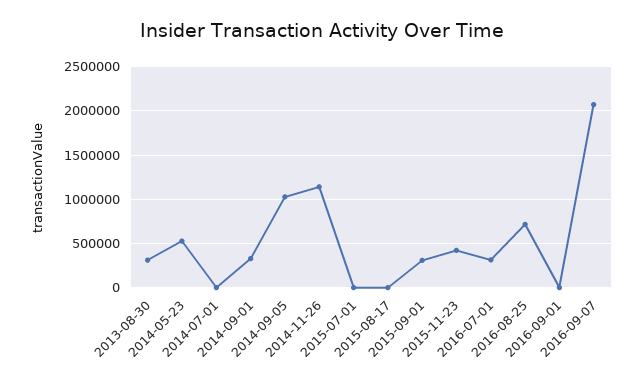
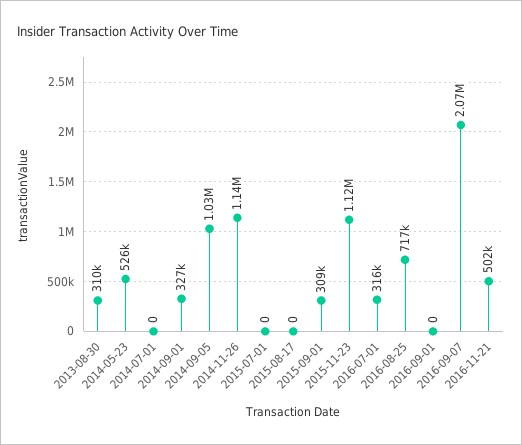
2015-11-23: 400000 -> 1120000
2016-11-21: none -> 502000

